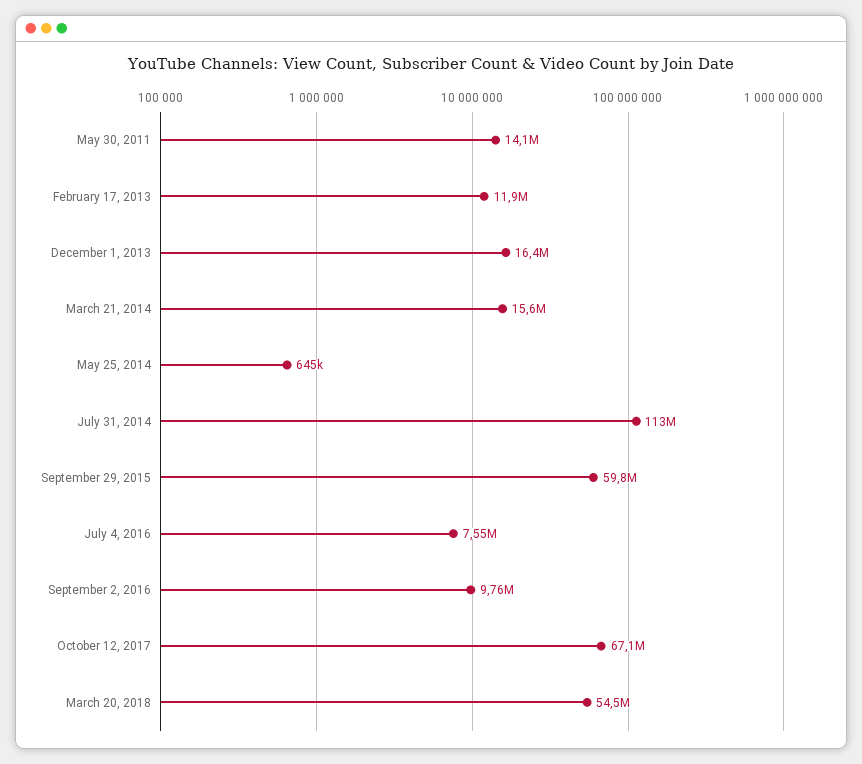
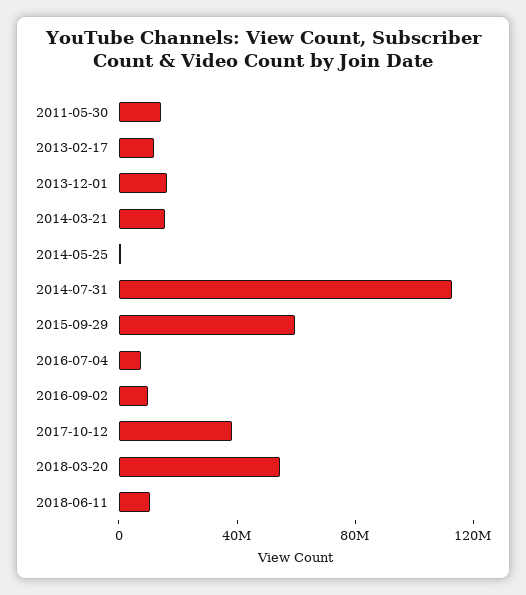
October 12, 2017: 67100000 -> 40000000
2018-06-11: none -> 10000000

